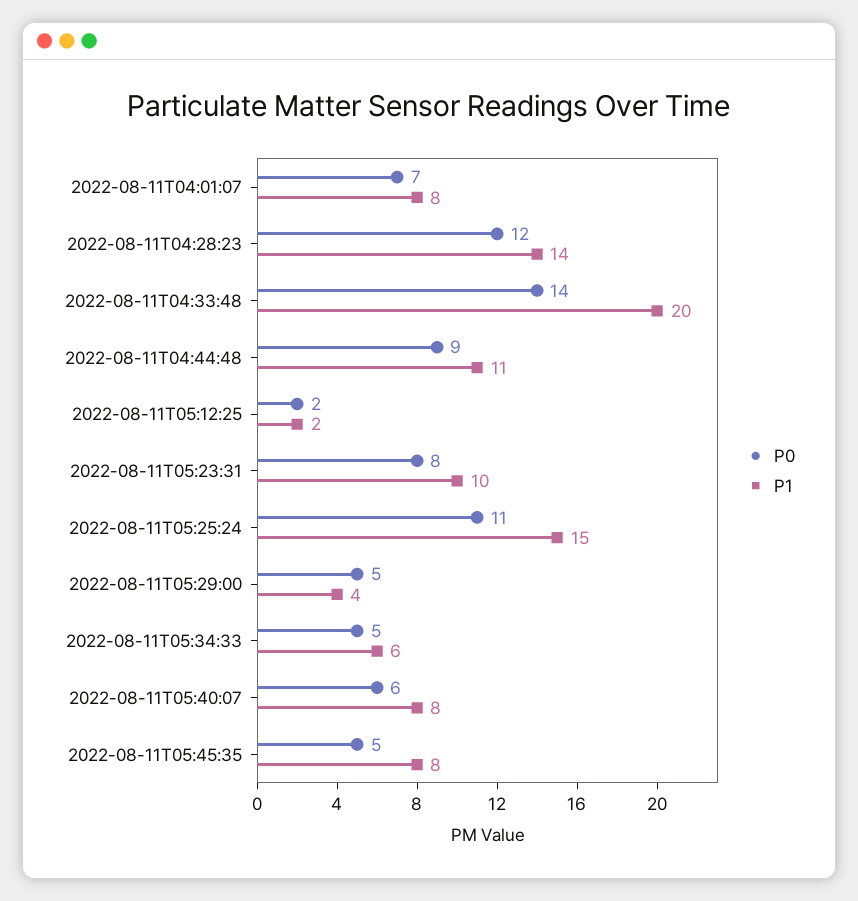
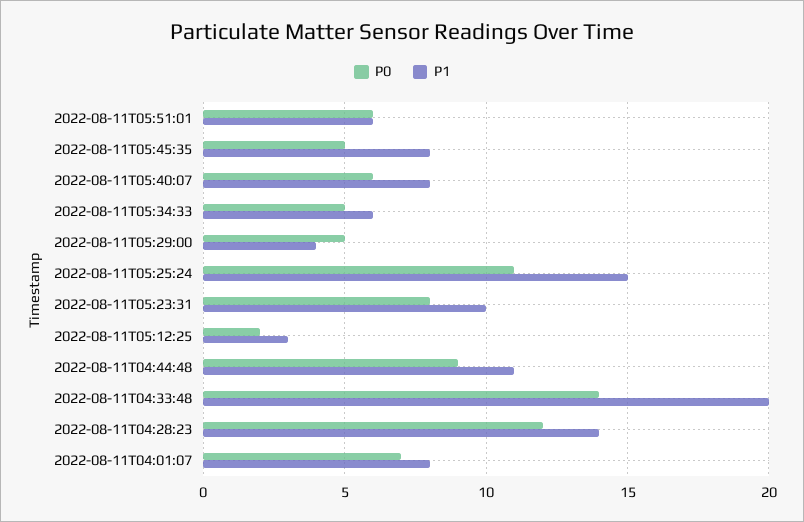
P1, 2022-08-11T05:12:25: 2 -> 3
P0, 2022-08-11T05:51:01: none -> 6
P1, 2022-08-11T05:51:01: none -> 6

